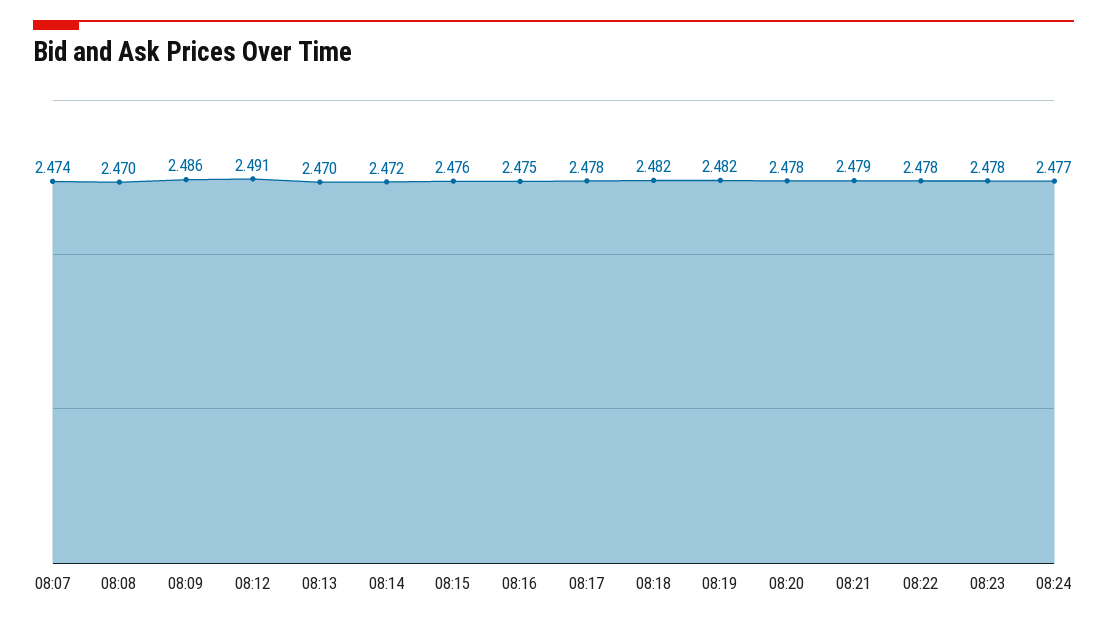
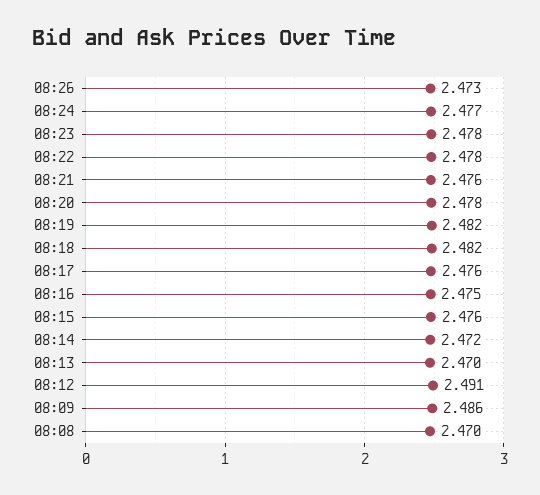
08:07: 2.474 -> none
08:17: 2.478 -> 2.476
08:21: 2.479 -> 2.476
08:26: none -> 2.473

